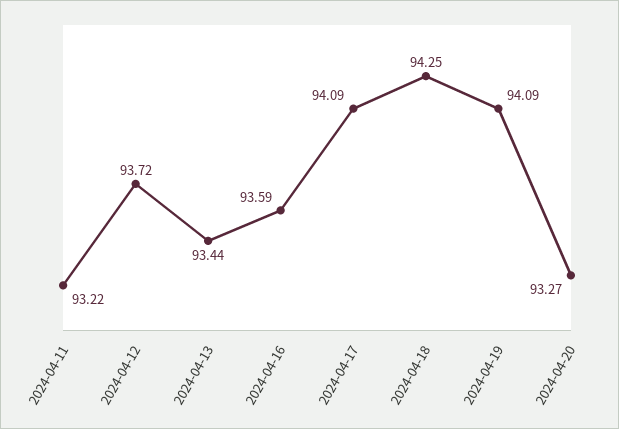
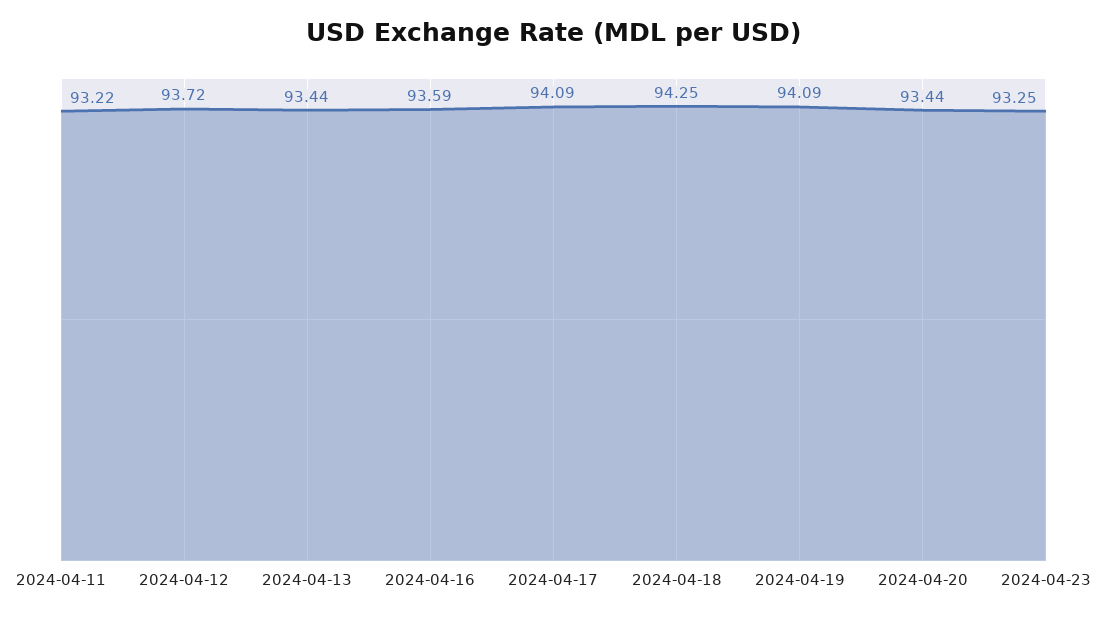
2024-04-20: 93.27 -> 93.44
2024-04-23: none -> 93.25

